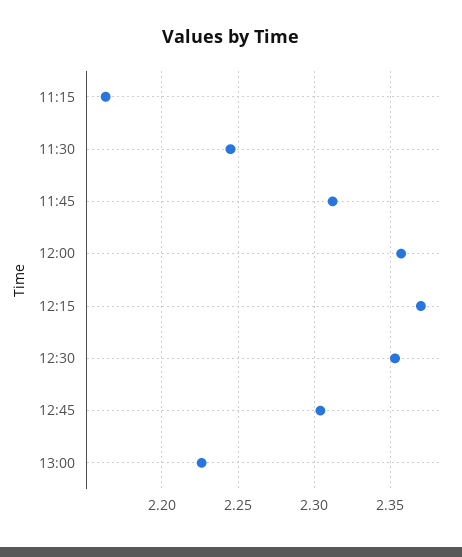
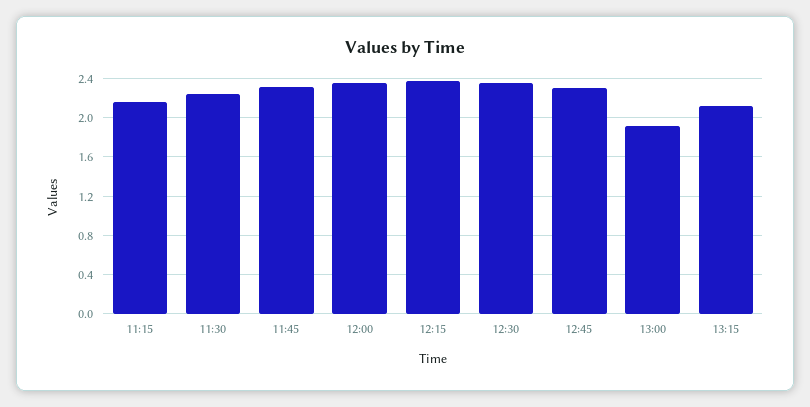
13:00: 2.225 -> 1.9
13:15: none -> 2.1

